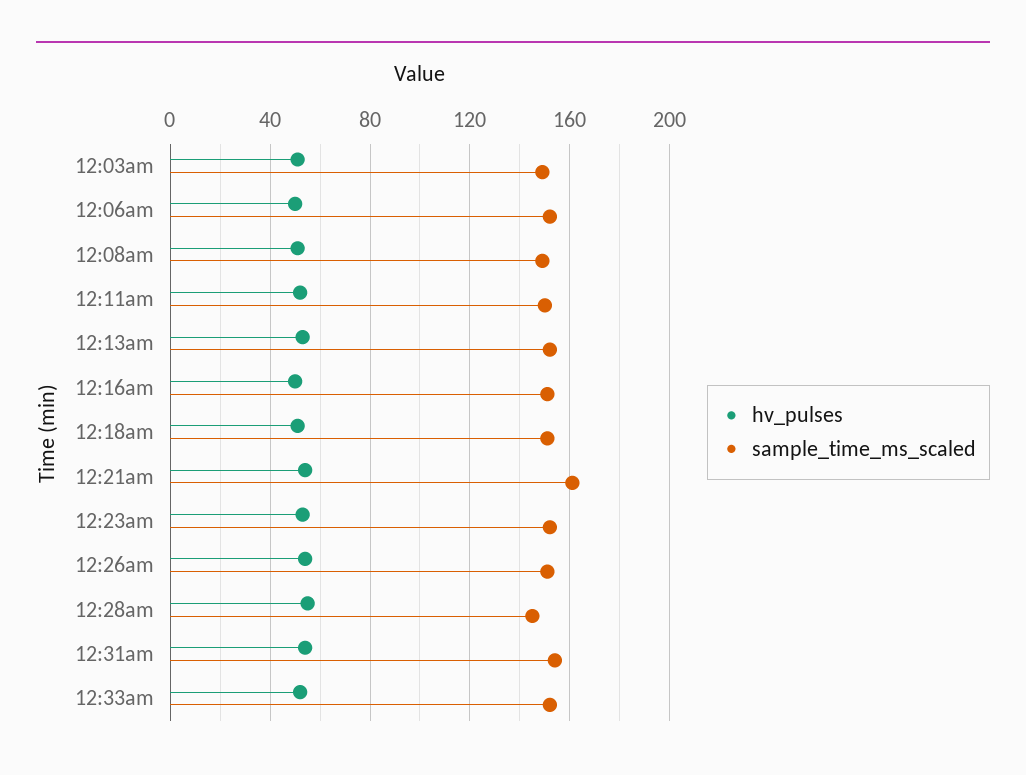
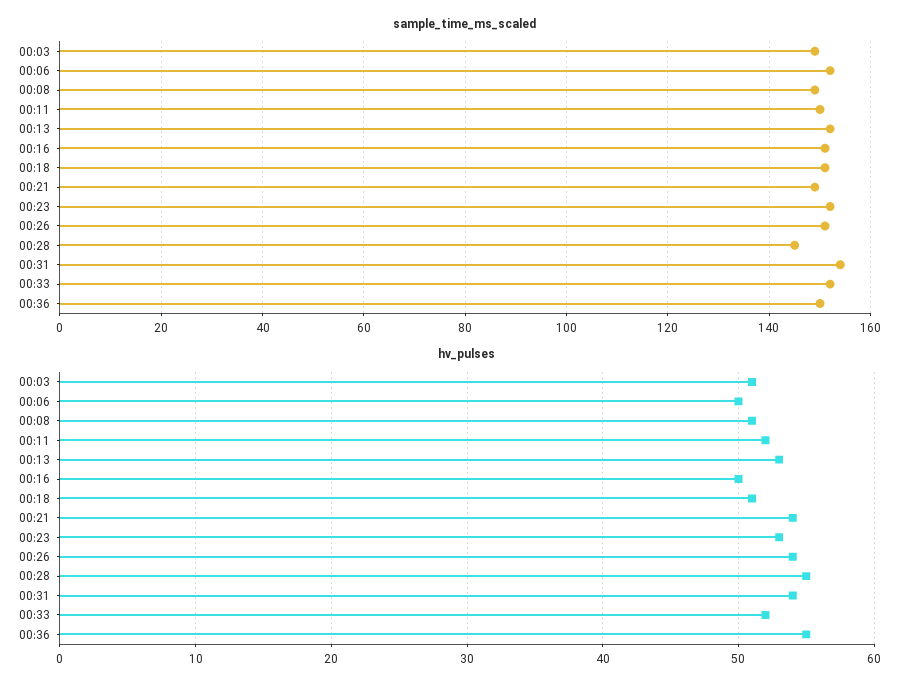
sample_time_ms_scaled, 12:21am: 160 -> 150
sample_time_ms_scaled, 00:36: none -> 150
hv_pulses, 00:36: none -> 55

